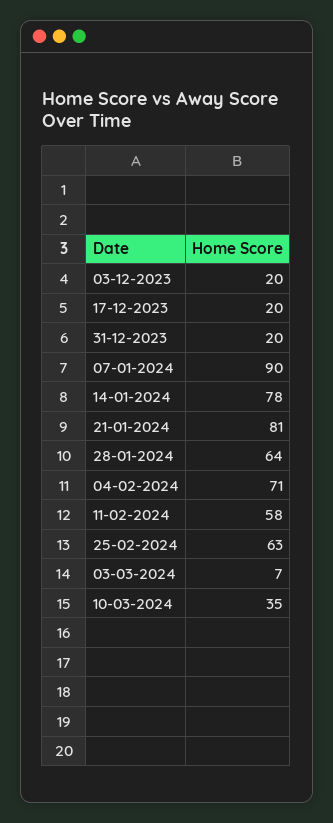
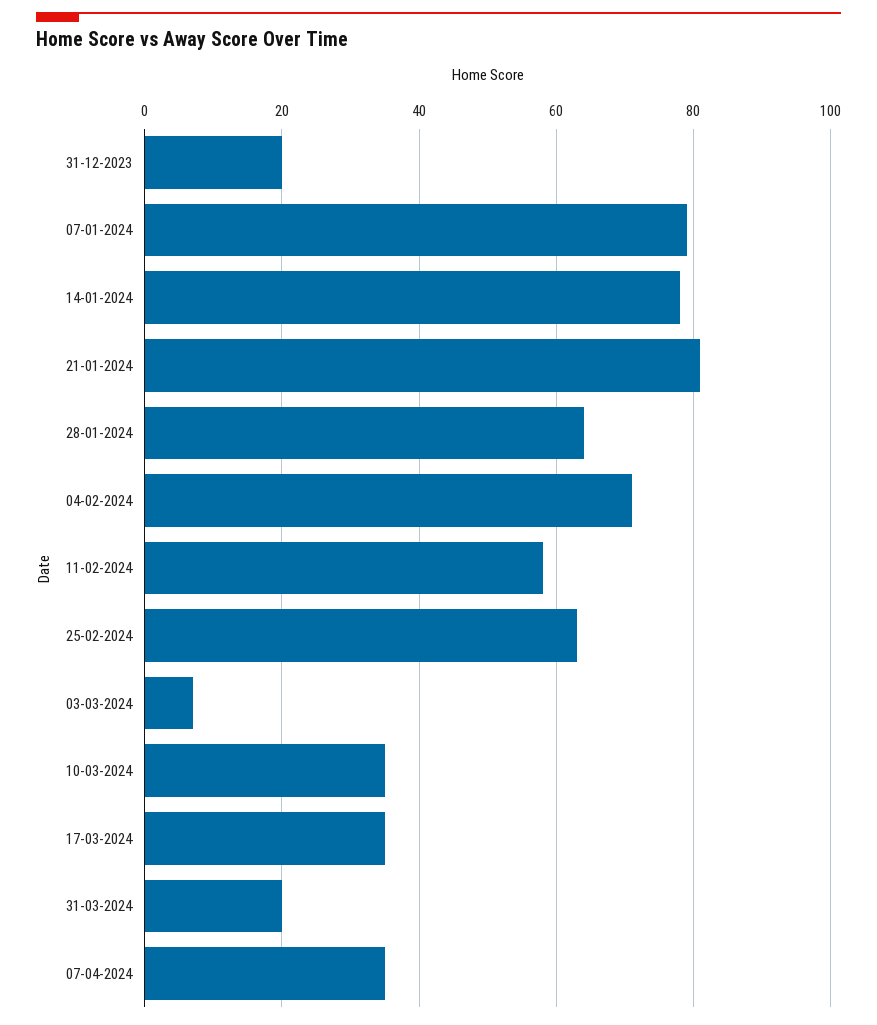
03-12-2023: 20 -> none
17-12-2023: 20 -> none
07-01-2024: 90 -> 80
17-03-2024: none -> 35
31-03-2024: none -> 20
07-04-2024: none -> 35

